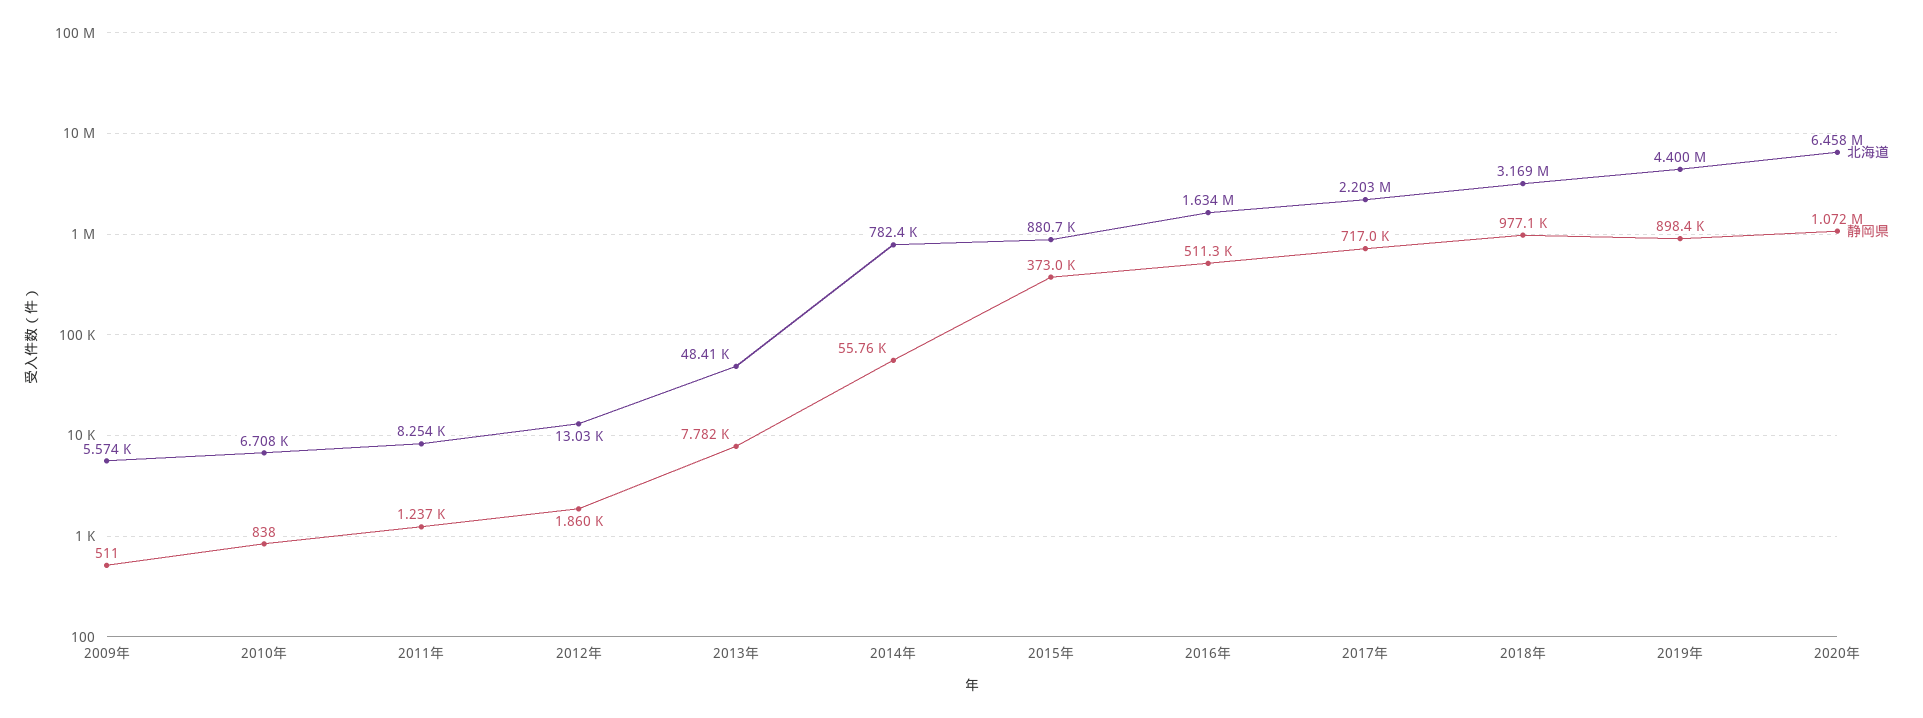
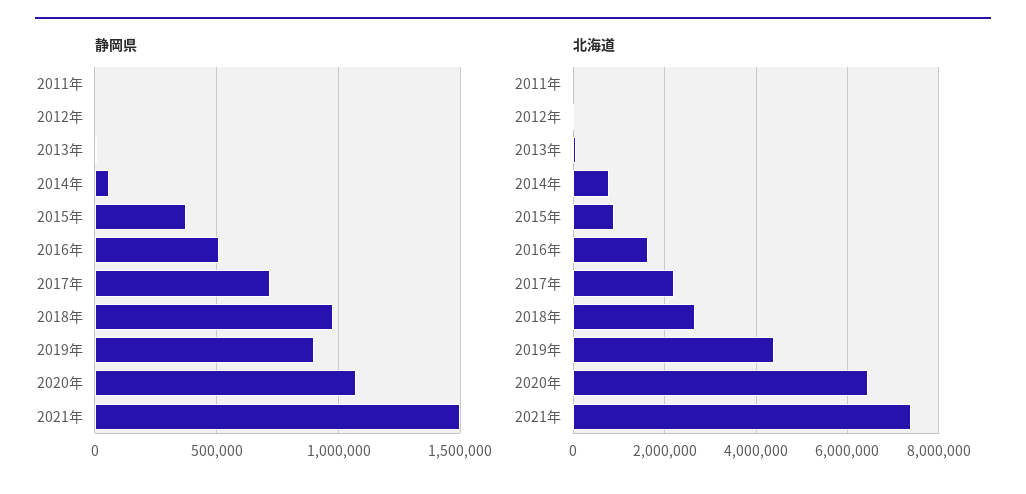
北海道, 2009年: 5574 -> none
静岡県, 2009年: 511 -> none
北海道, 2010年: 6708 -> none
静岡県, 2010年: 838 -> none
北海道, 2018年: 3169000 -> 2600000
静岡県, 2021年: none -> 1500000
北海道, 2021年: none -> 7400000

